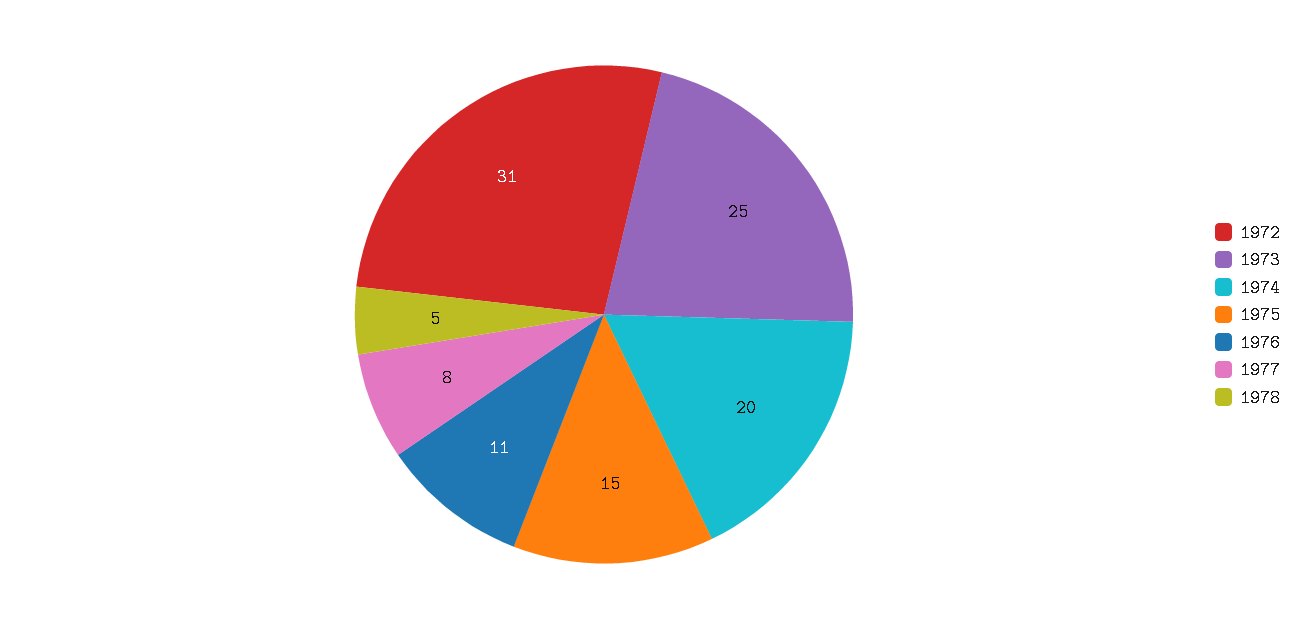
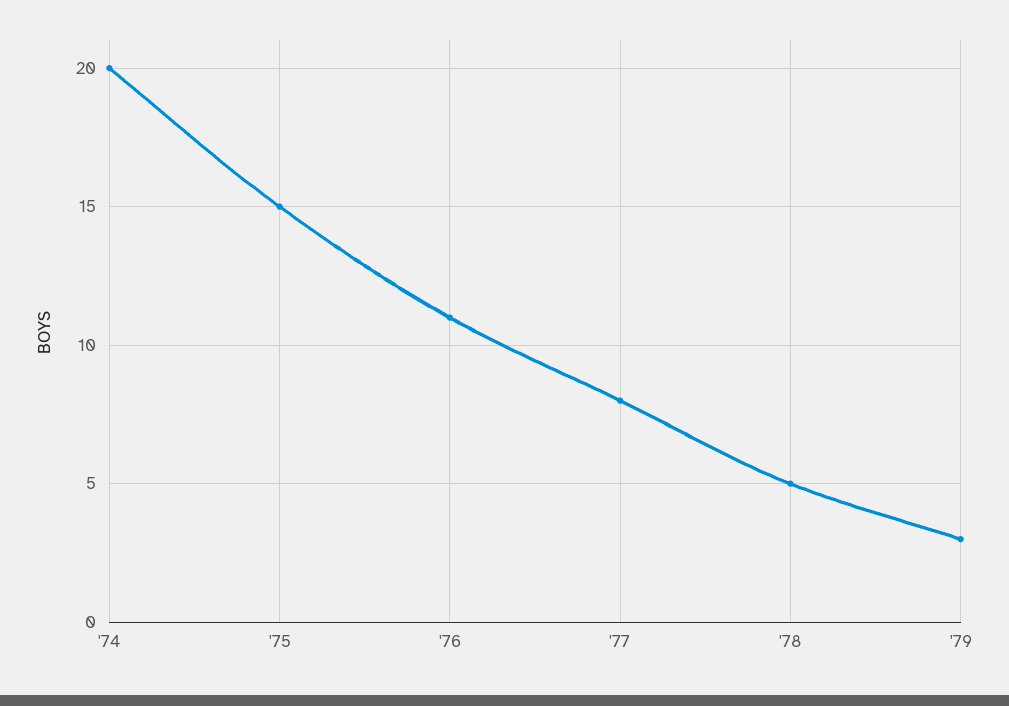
1972: 31 -> none
1973: 25 -> none
'79: none -> 3

